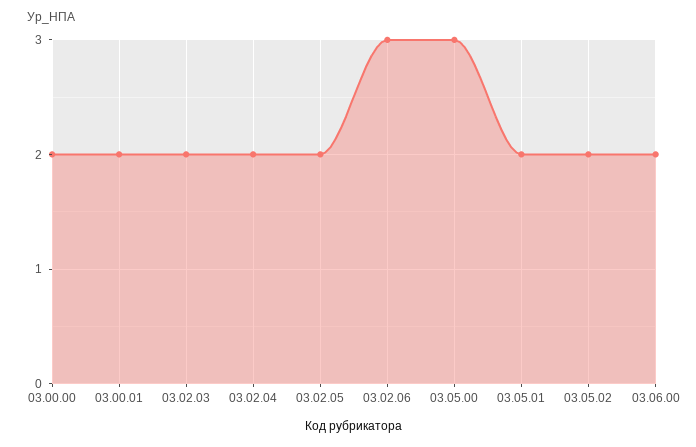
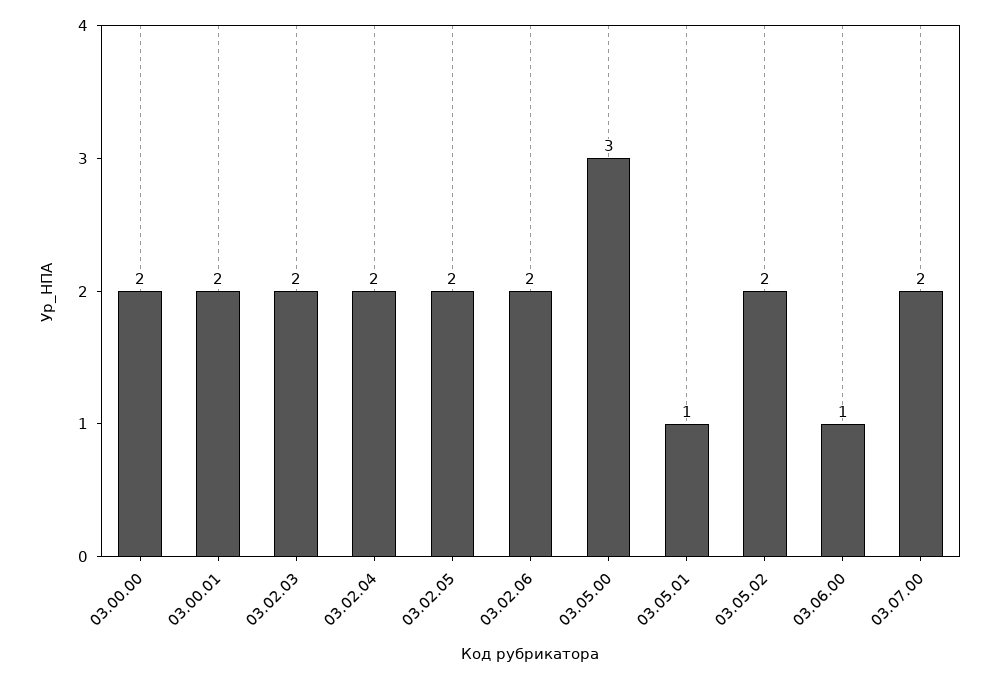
03.02.06: 3 -> 2
03.05.01: 2 -> 1
03.06.00: 2 -> 1
03.07.00: none -> 2

